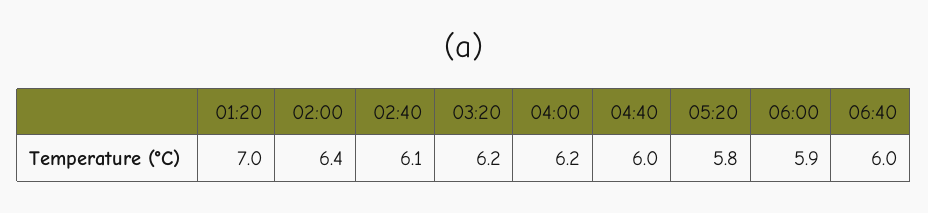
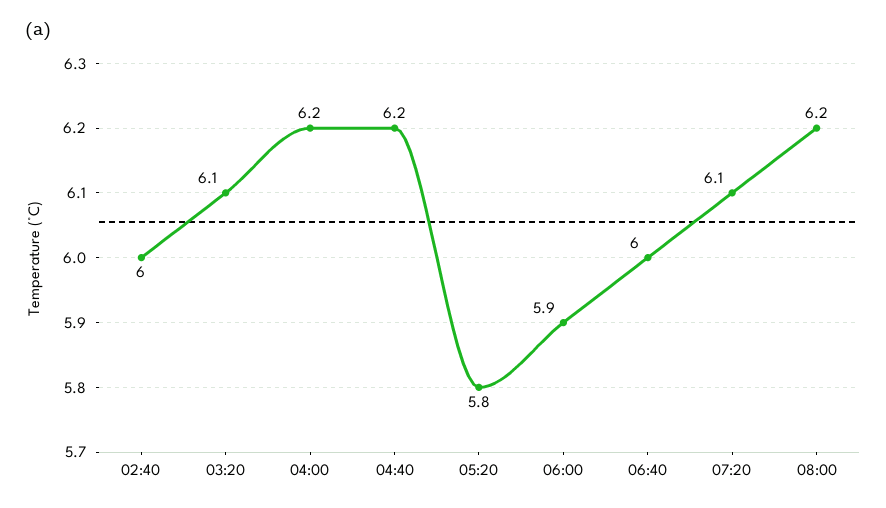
01:20: 7 -> none
02:00: 6.4 -> none
02:40: 6.1 -> 6
03:20: 6.2 -> 6.1
04:40: 6 -> 6.2
07:20: none -> 6.1
08:00: none -> 6.2

